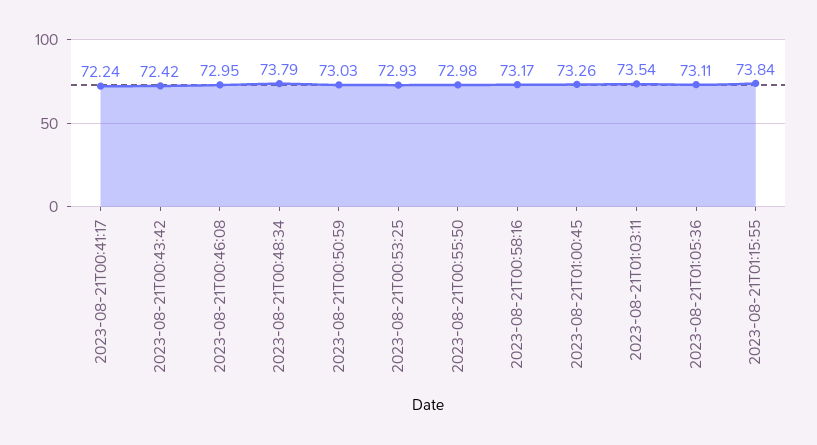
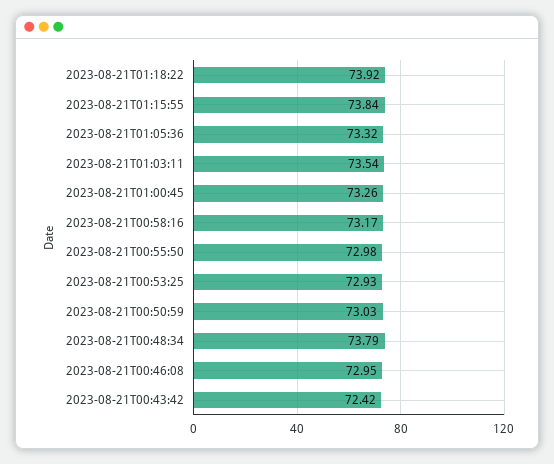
2023-08-21T00:41:17: 72.24 -> none
2023-08-21T01:05:36: 73.11 -> 73.32
2023-08-21T01:18:22: none -> 73.92

